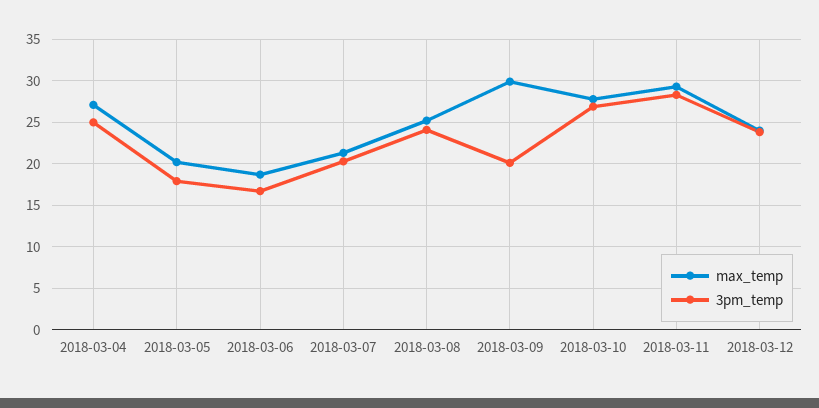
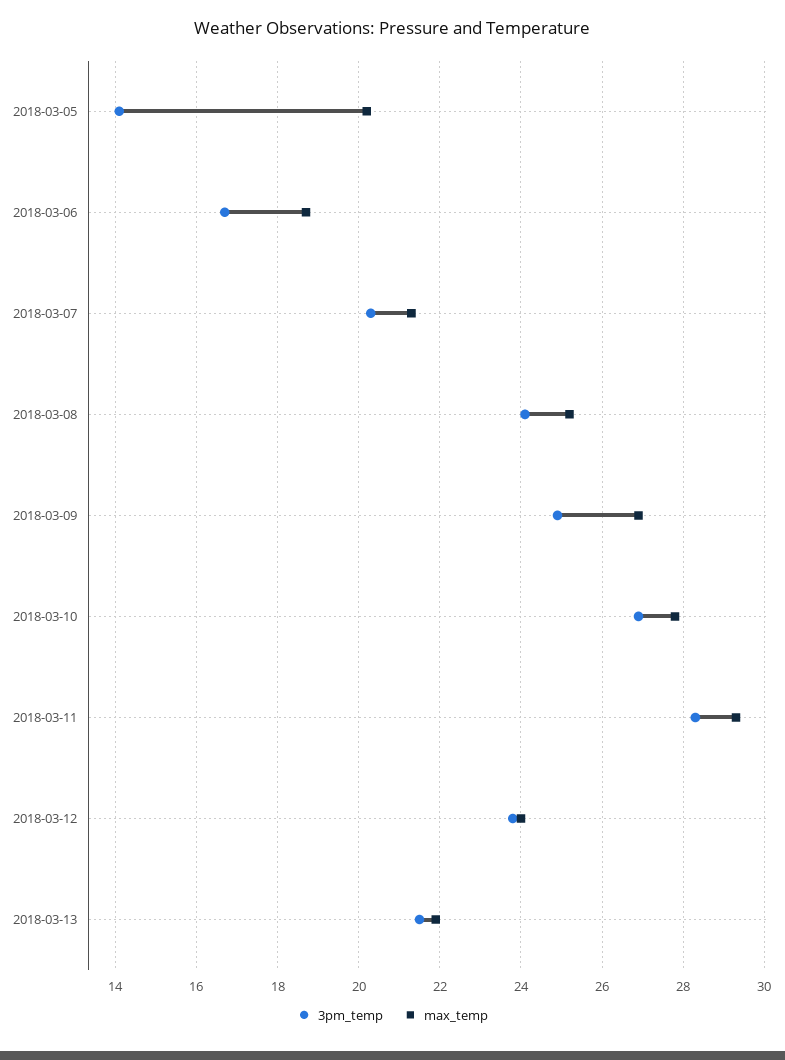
max_temp, 2018-03-04: 27 -> none
3pm_temp, 2018-03-04: 25 -> none
3pm_temp, 2018-03-05: 18 -> 14
max_temp, 2018-03-09: 30 -> 27
3pm_temp, 2018-03-09: 20 -> 25
3pm_temp, 2018-03-13: none -> 21.5
max_temp, 2018-03-13: none -> 22

